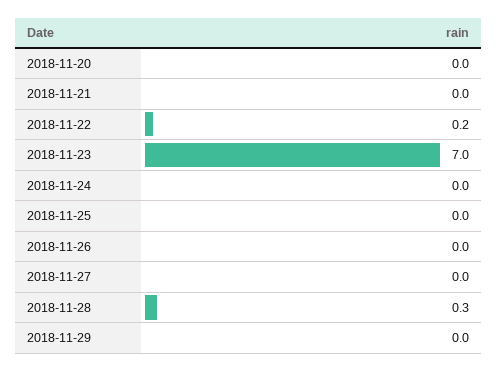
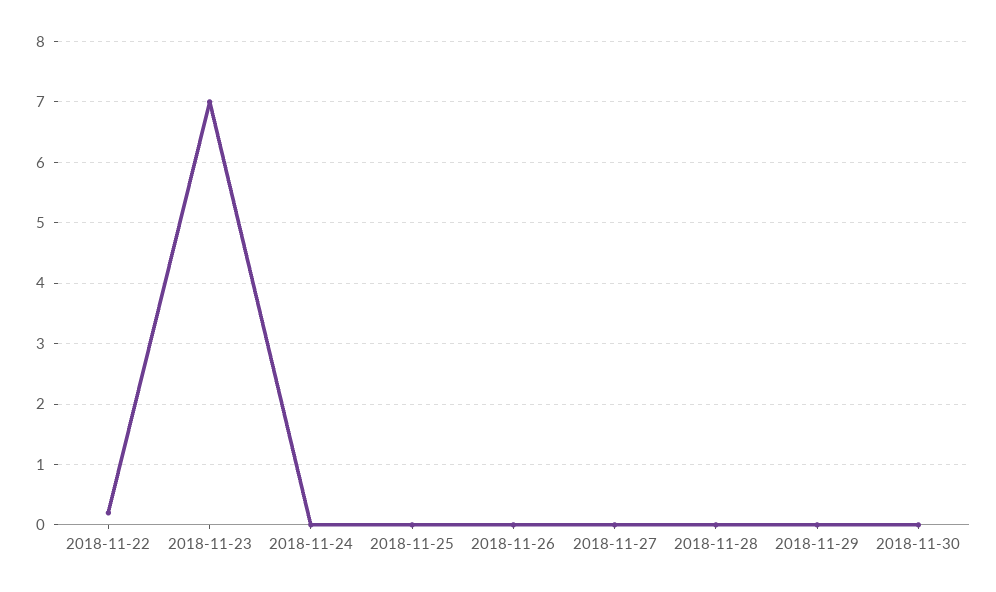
2018-11-20: 0 -> none
2018-11-21: 0 -> none
2018-11-28: 0.3 -> 0
2018-11-30: none -> 0

